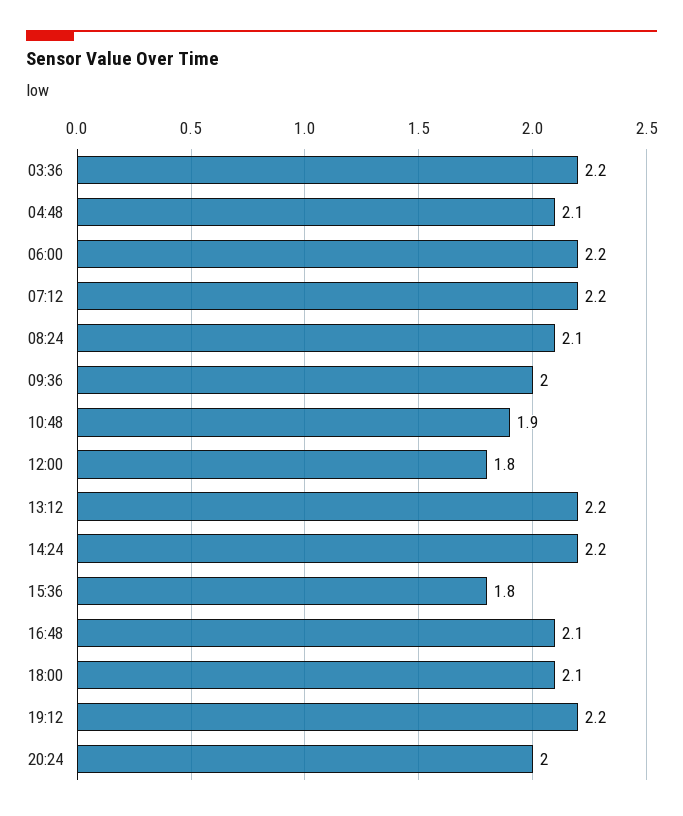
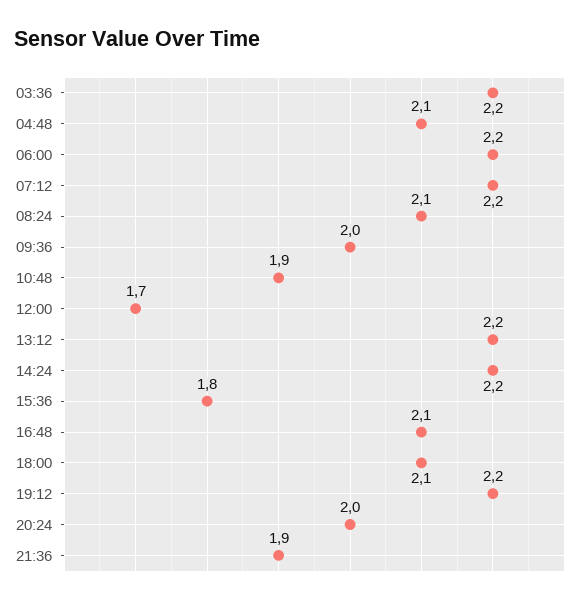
12:00: 1.8 -> 1.7
21:36: none -> 1.9

